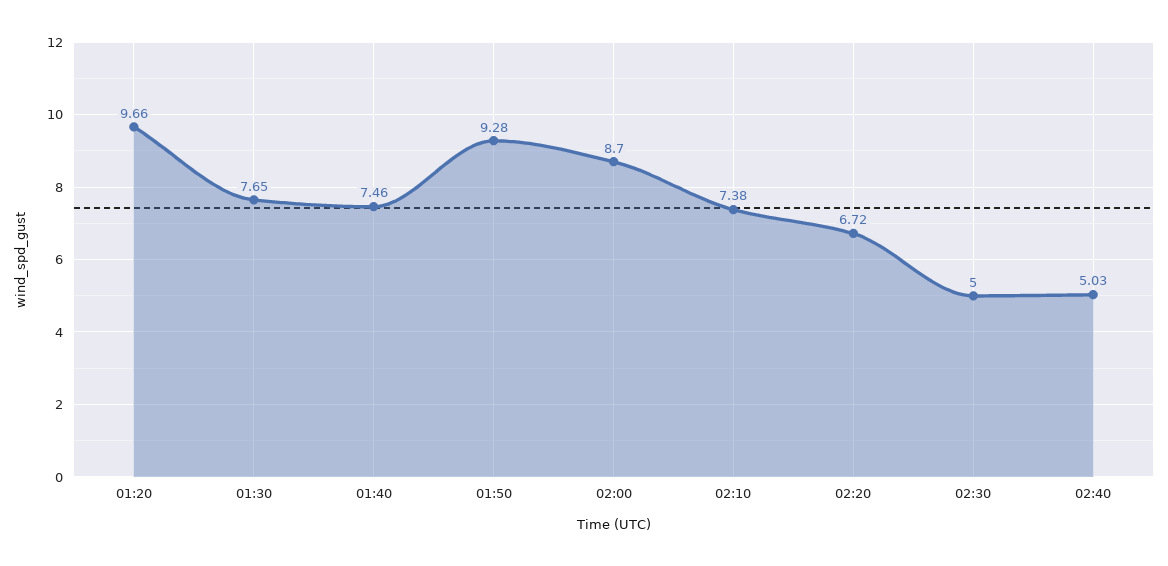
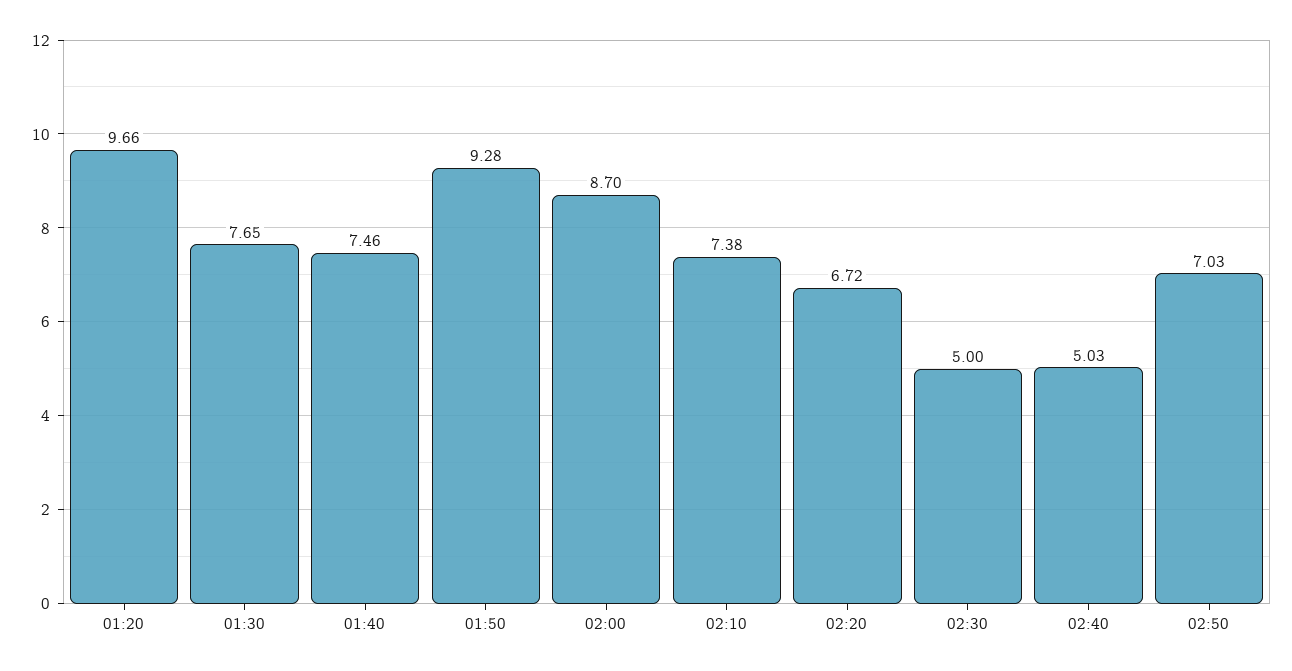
02:50: none -> 7.03

